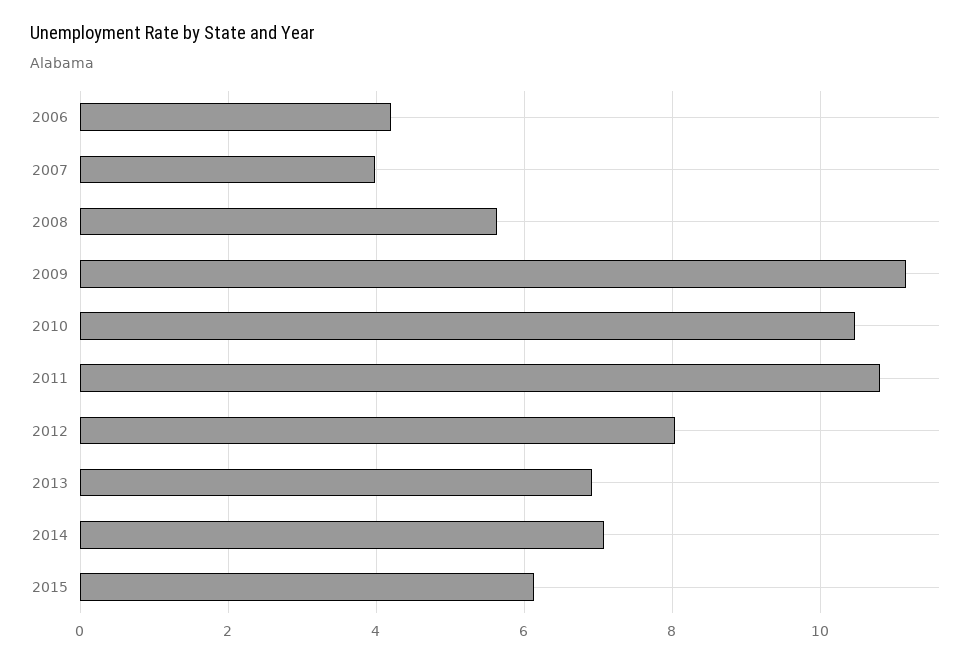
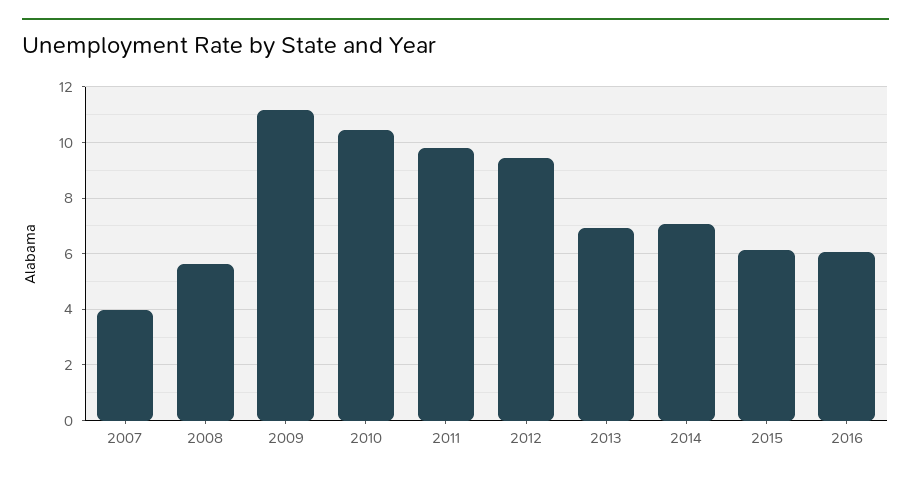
2006: 4.2 -> none
2011: 10.8 -> 9.75
2012: 8 -> 9.5
2016: none -> 6

